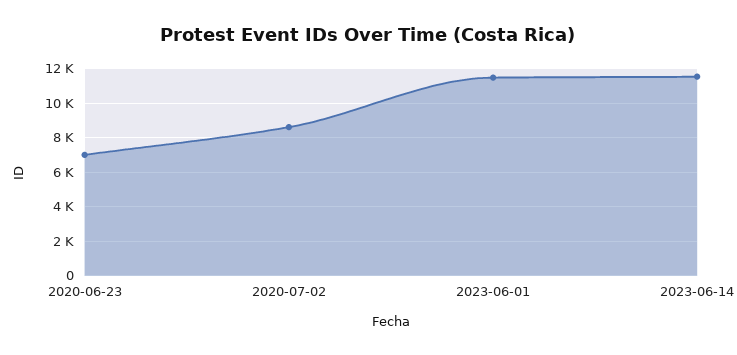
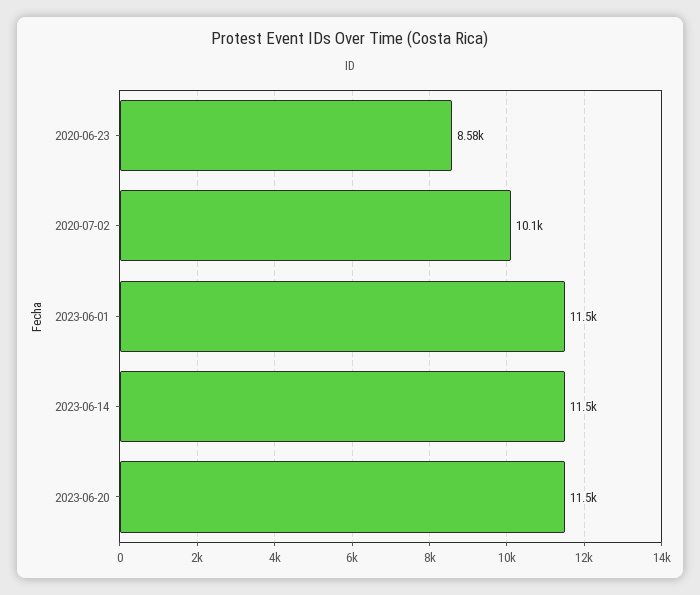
2020-06-23: 7000 -> 8580
2020-07-02: 8500 -> 10100
2023-06-20: none -> 11500

